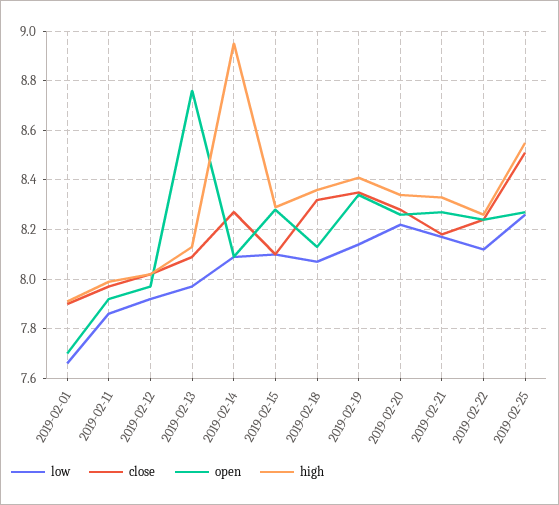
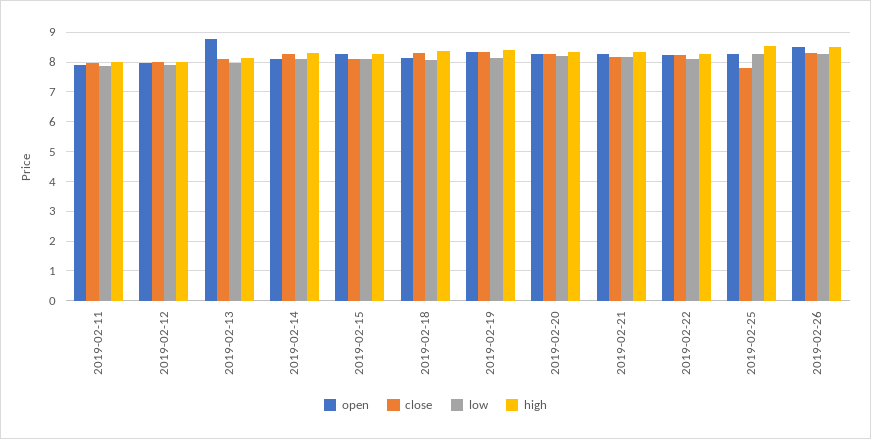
low, 2019-02-01: 7.65 -> none
close, 2019-02-01: 7.9 -> none
open, 2019-02-01: 7.7 -> none
high, 2019-02-01: 7.9 -> none
high, 2019-02-14: 8.95 -> 8.25
close, 2019-02-25: 8.5 -> 7.75
open, 2019-02-26: none -> 8.5
close, 2019-02-26: none -> 8.25
low, 2019-02-26: none -> 8.25
high, 2019-02-26: none -> 8.5

